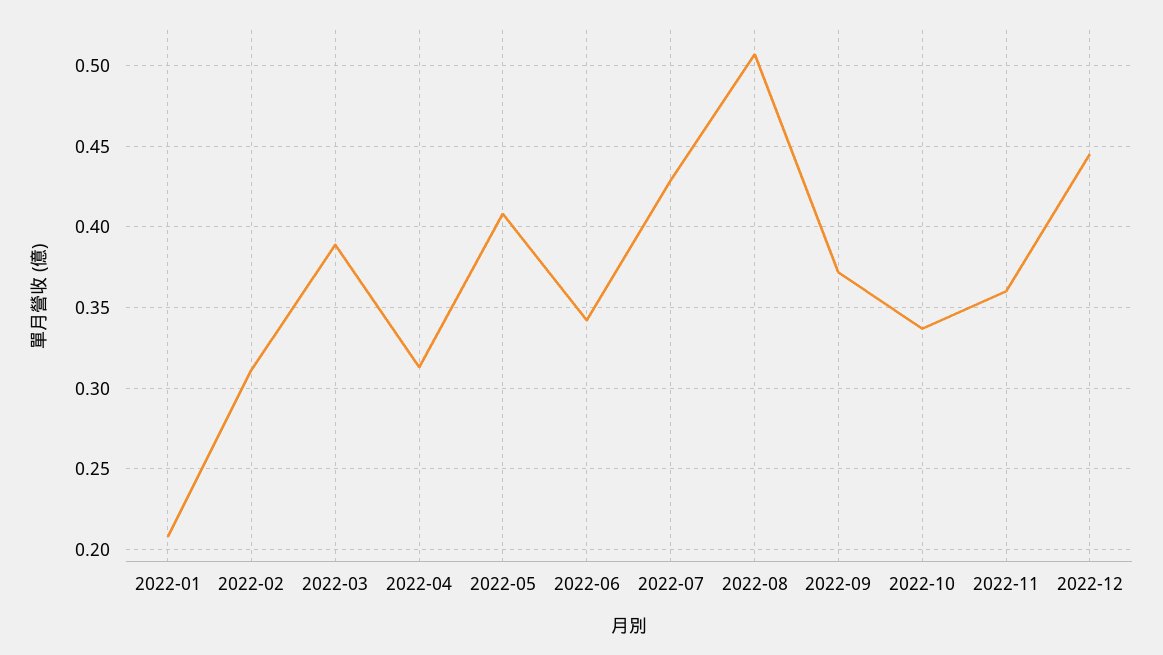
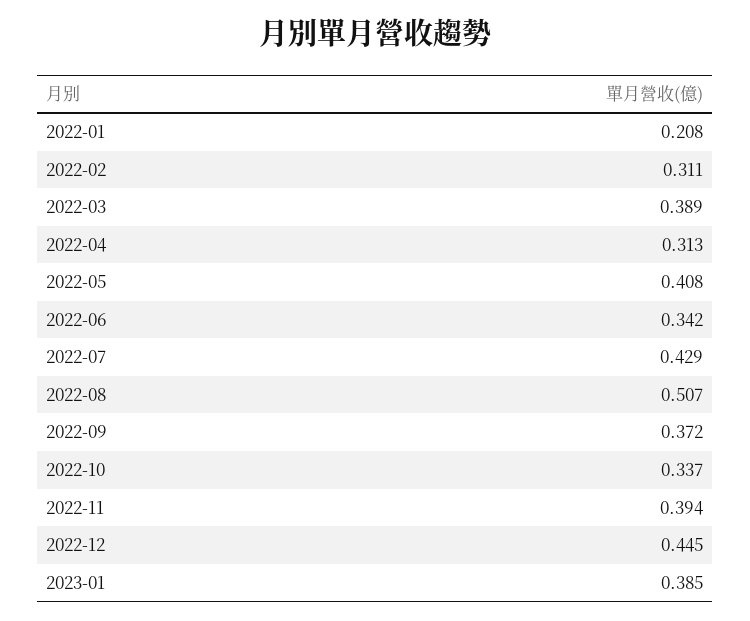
2022-11: 0.36 -> 0.394
2023-01: none -> 0.385

